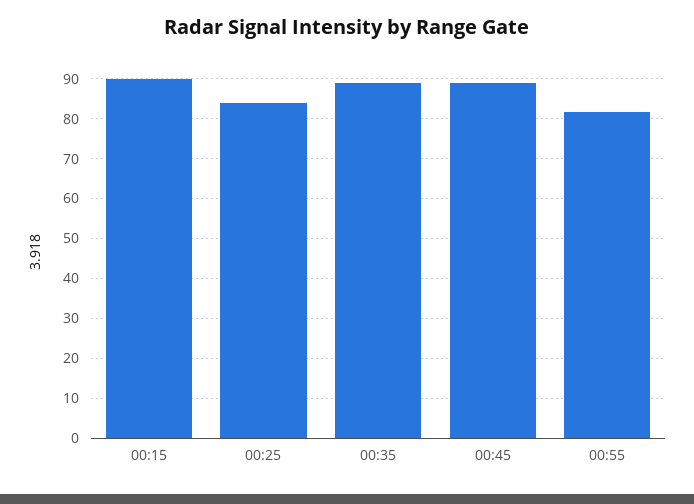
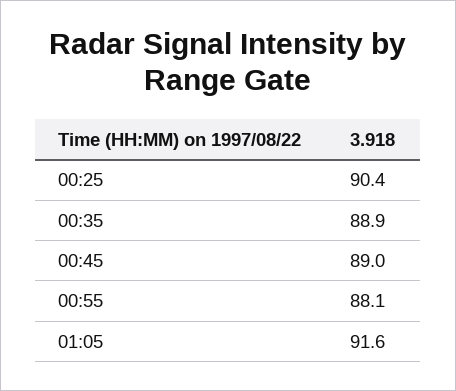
00:15: 90 -> none
00:25: 84 -> 90.4
00:55: 82 -> 88.1
01:05: none -> 91.6

